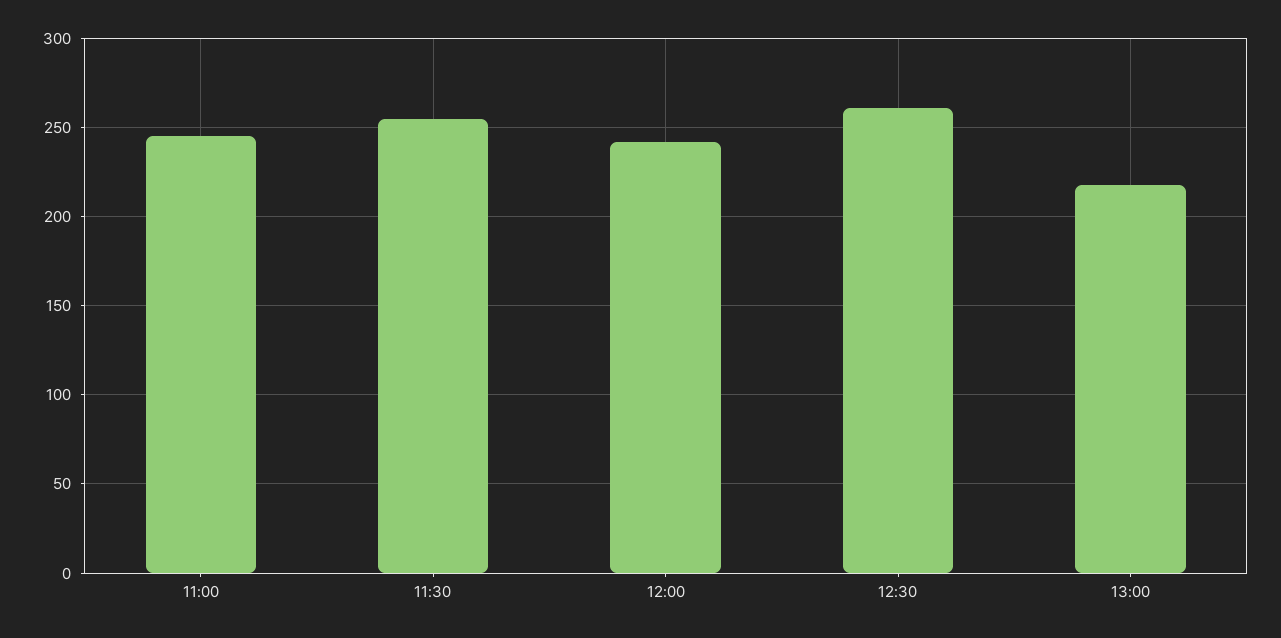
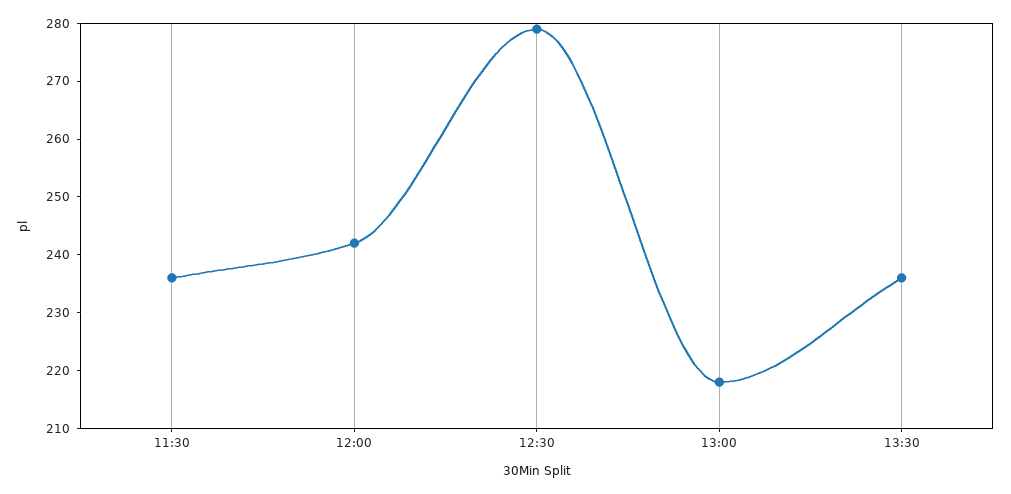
11:00: 245 -> none
11:30: 255 -> 235
12:30: 260 -> 280
13:30: none -> 235

